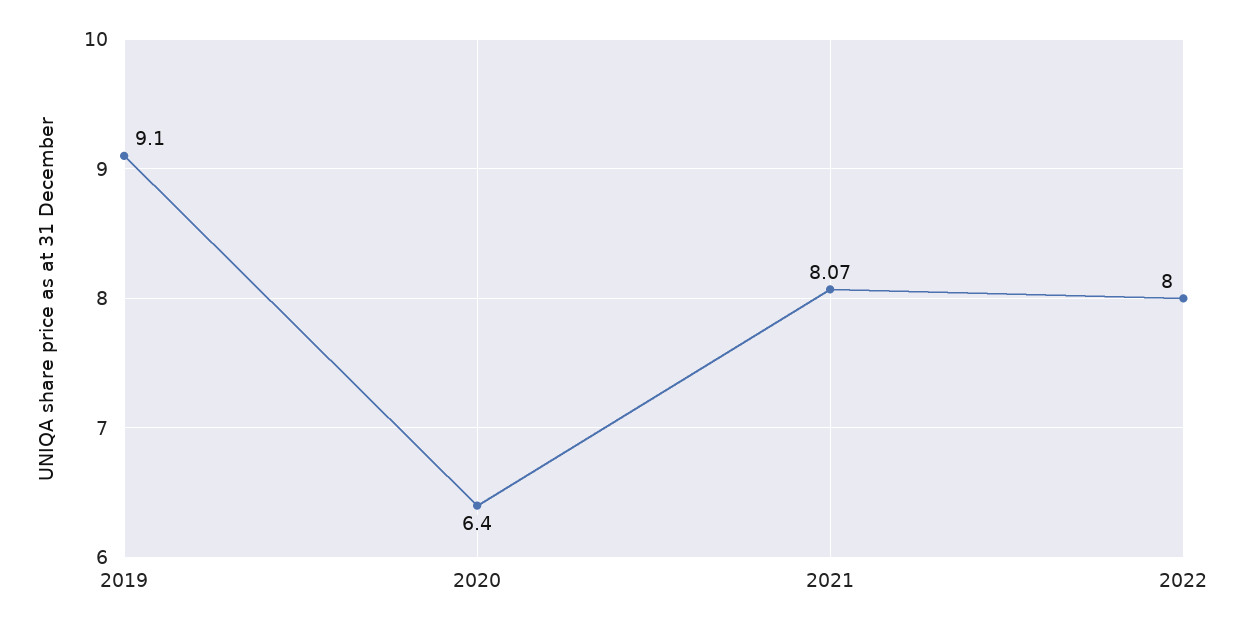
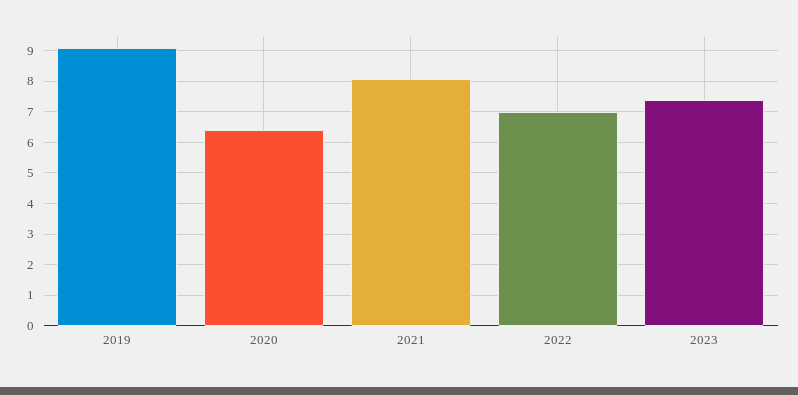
2022: 8 -> 7
2023: none -> 7.4

